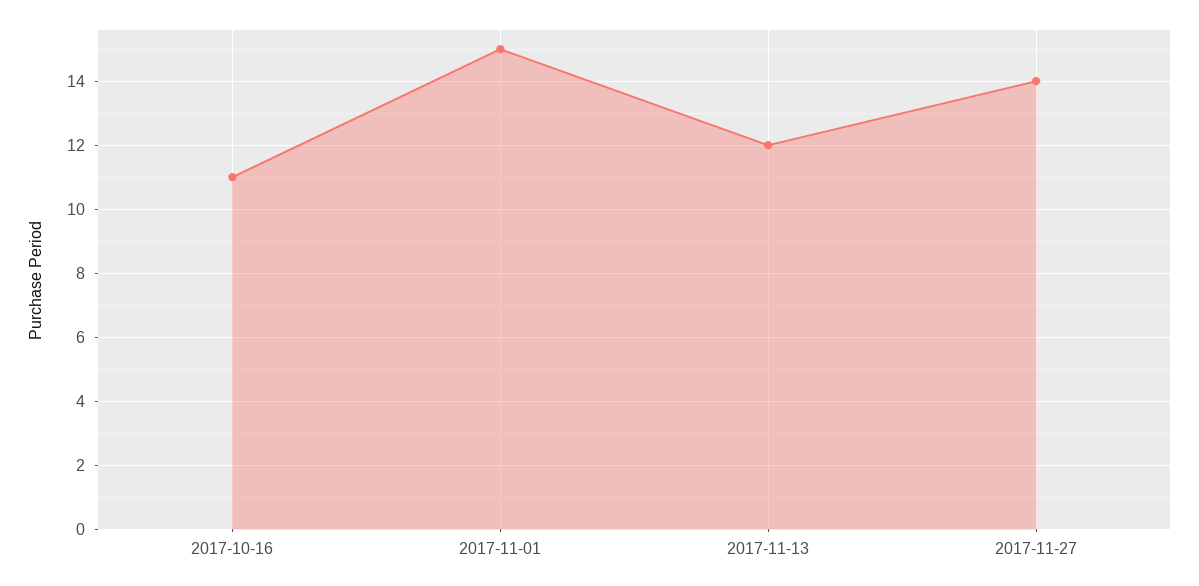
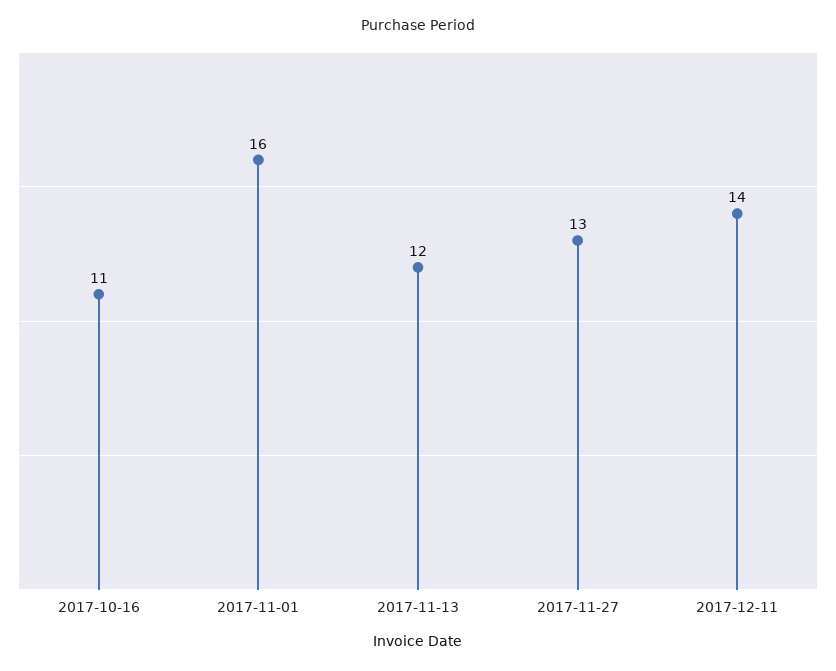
2017-11-01: 15 -> 16
2017-11-27: 14 -> 13
2017-12-11: none -> 14

